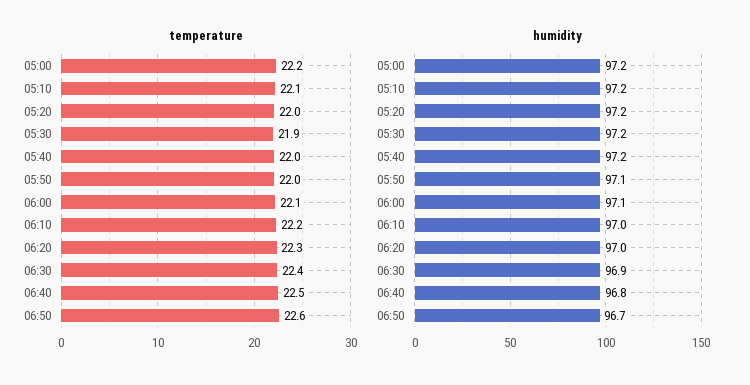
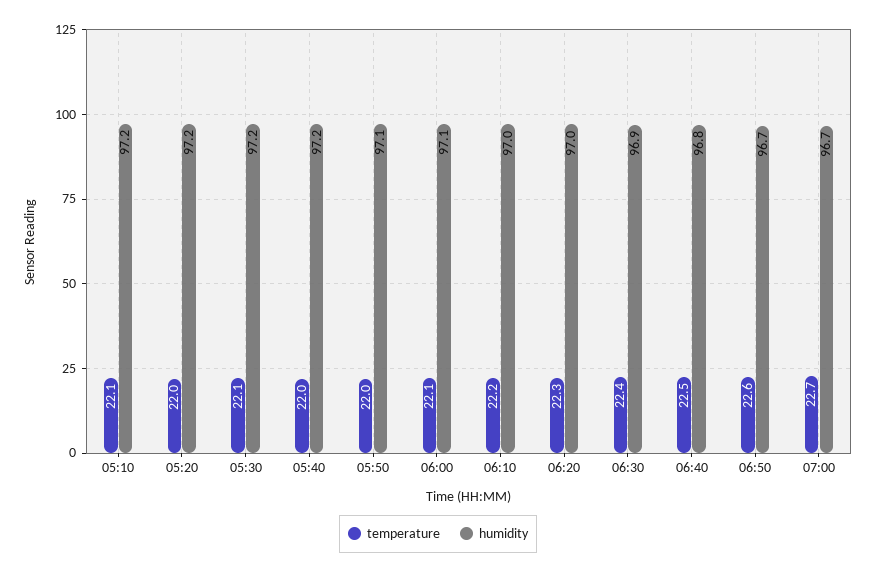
temperature, 05:00: 22.2 -> none
temperature, 05:30: 21.9 -> 22.1
humidity, 05:00: 97.2 -> none
temperature, 07:00: none -> 22.7
humidity, 07:00: none -> 96.7

